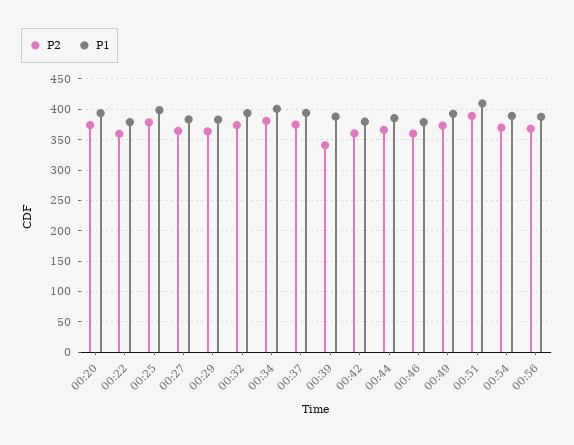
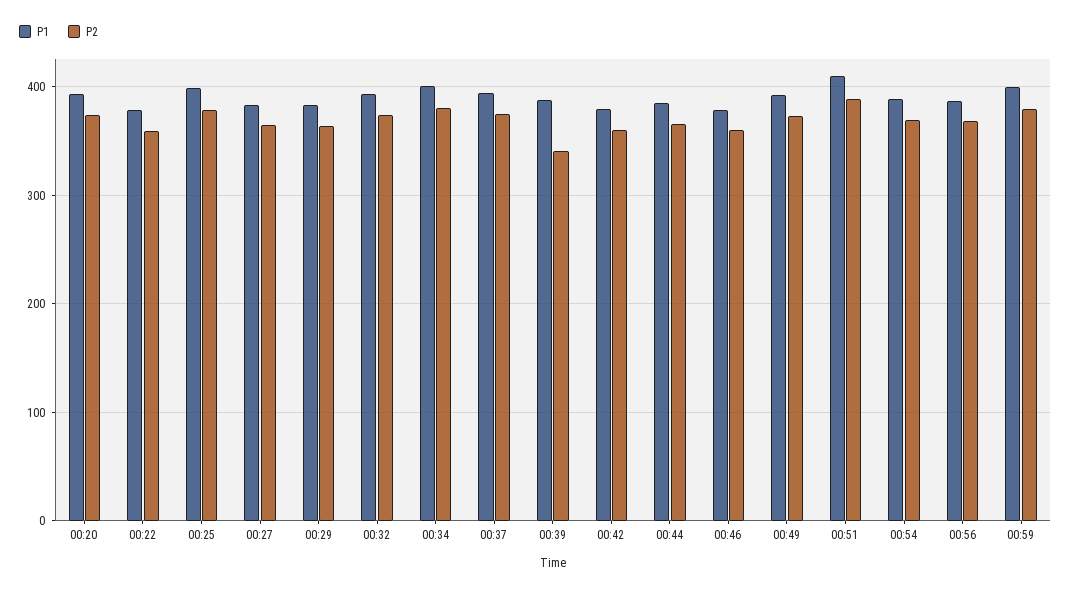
P1, 00:59: none -> 400
P2, 00:59: none -> 380

